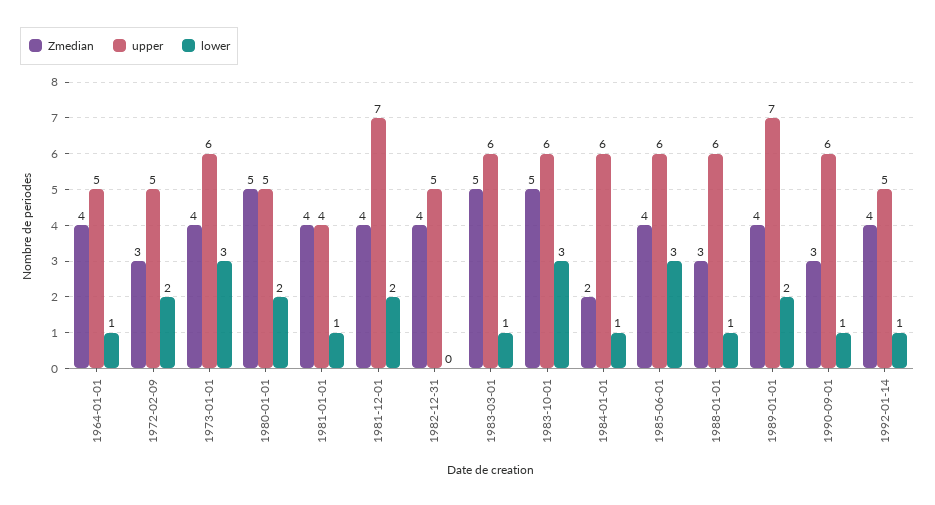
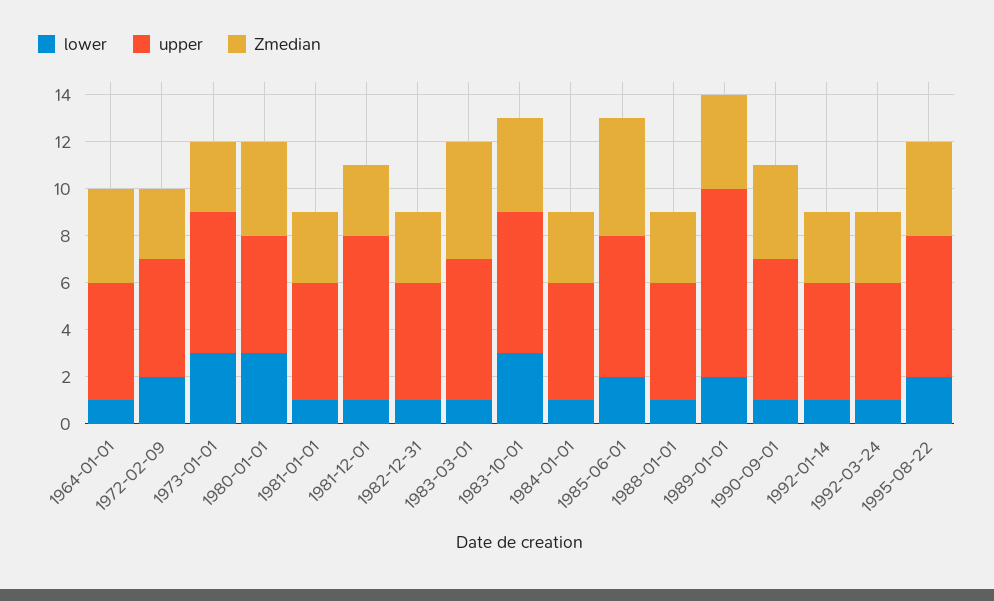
Zmedian, 1973-01-01: 4 -> 3
Zmedian, 1980-01-01: 5 -> 4
lower, 1980-01-01: 2 -> 3
Zmedian, 1981-01-01: 4 -> 3
upper, 1981-01-01: 4 -> 5
Zmedian, 1981-12-01: 4 -> 3
lower, 1981-12-01: 2 -> 1
Zmedian, 1982-12-31: 4 -> 3
lower, 1982-12-31: 0 -> 1
Zmedian, 1983-10-01: 5 -> 4
Zmedian, 1984-01-01: 2 -> 3
upper, 1984-01-01: 6 -> 5
Zmedian, 1985-06-01: 4 -> 5
lower, 1985-06-01: 3 -> 2
upper, 1988-01-01: 6 -> 5
upper, 1989-01-01: 7 -> 8
Zmedian, 1990-09-01: 3 -> 4
Zmedian, 1992-01-14: 4 -> 3
lower, 1992-03-24: none -> 1
upper, 1992-03-24: none -> 5
Zmedian, 1992-03-24: none -> 3
lower, 1995-08-22: none -> 2
upper, 1995-08-22: none -> 6
Zmedian, 1995-08-22: none -> 4

